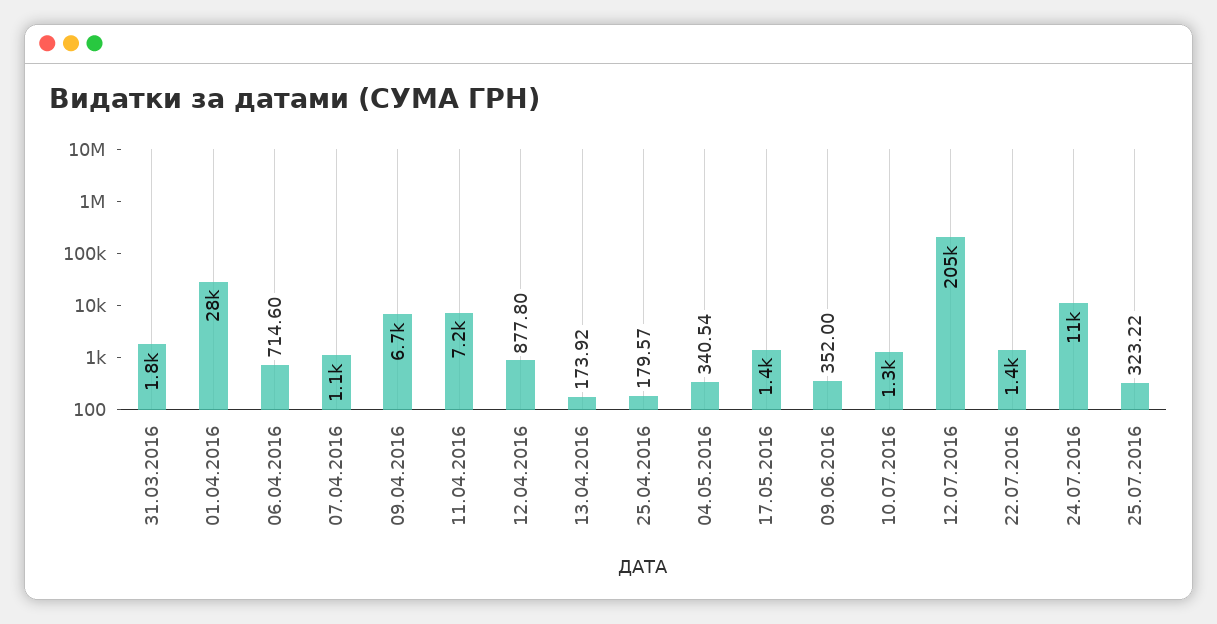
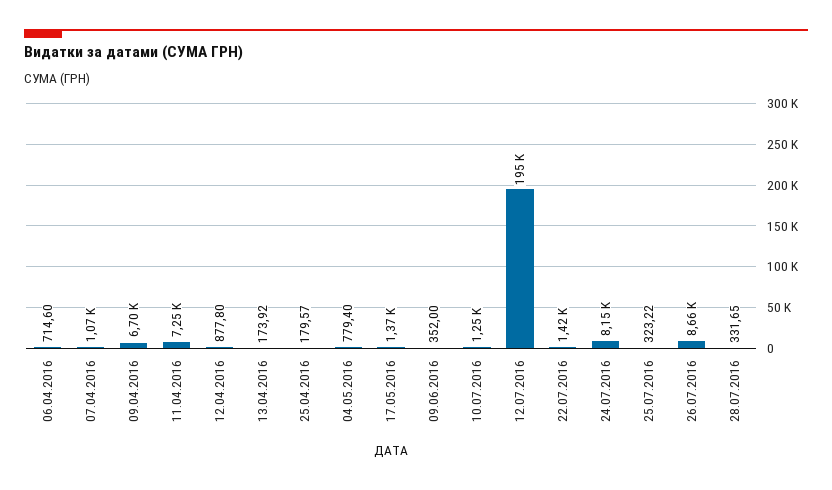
31.03.2016: 1800 -> none
01.04.2016: 28000 -> none
04.05.2016: 340.54 -> 779.4
12.07.2016: 205000 -> 195000
24.07.2016: 11000 -> 8150
26.07.2016: none -> 8660
28.07.2016: none -> 331.65

